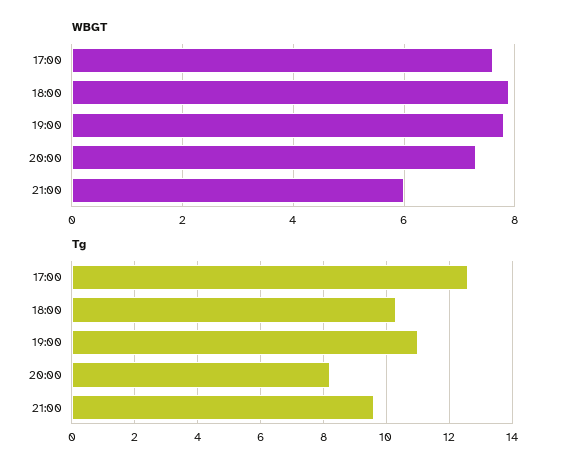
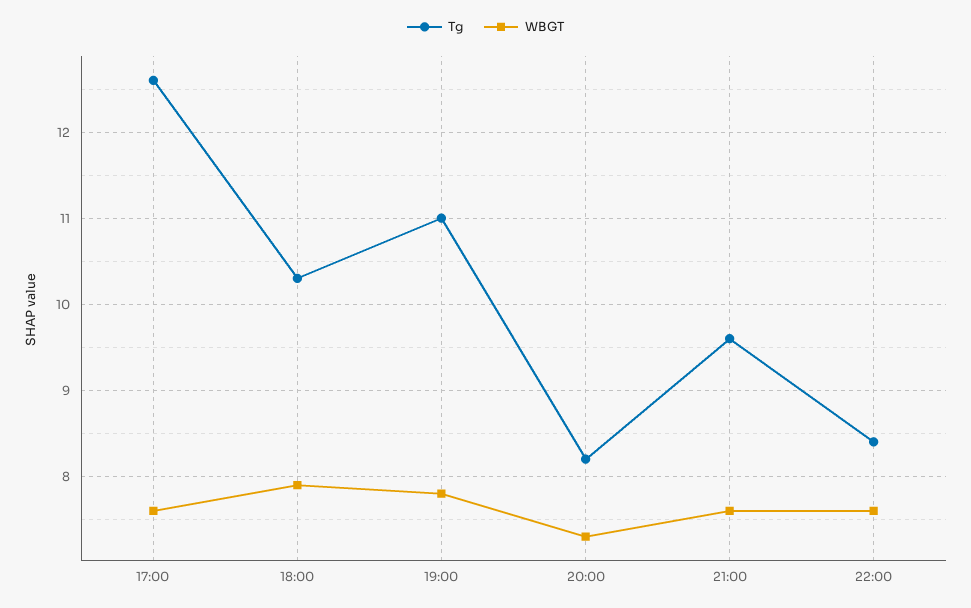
WBGT, 21:00: 6 -> 7.6
Tg, 22:00: none -> 8.4
WBGT, 22:00: none -> 7.6

